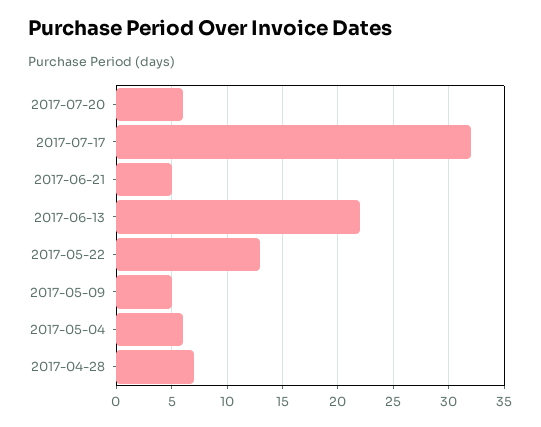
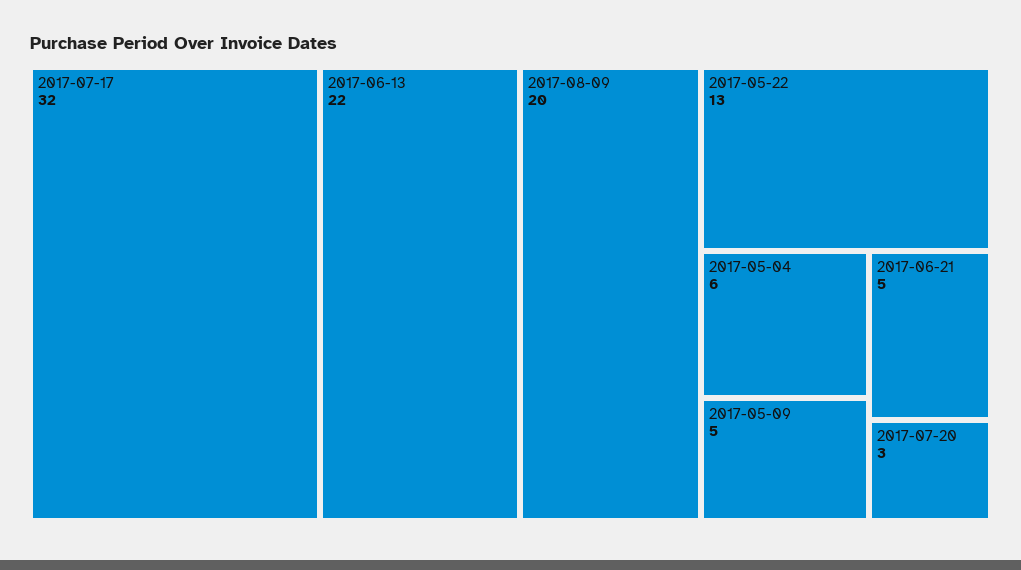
2017-07-20: 6 -> 3
2017-04-28: 7 -> none
2017-08-09: none -> 20

